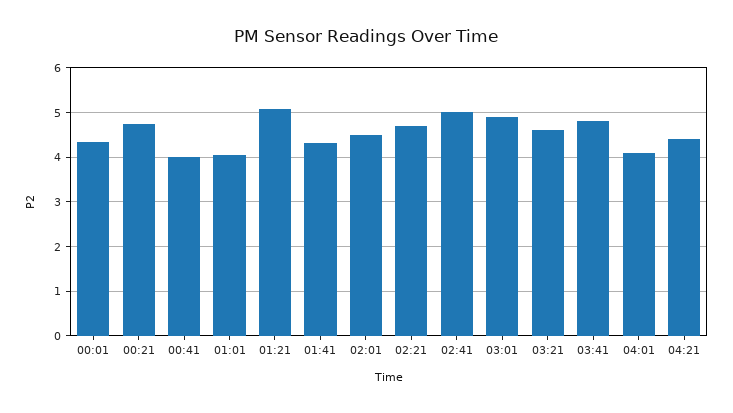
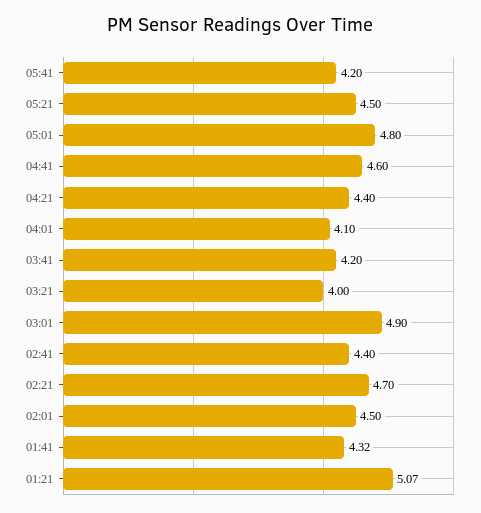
00:01: 4.4 -> none
00:21: 4.8 -> none
00:41: 4 -> none
01:01: 4 -> none
02:41: 5 -> 4.4
03:21: 4.6 -> 4
03:41: 4.8 -> 4.2
05:41: none -> 4.2
05:21: none -> 4.5
05:01: none -> 4.8
04:41: none -> 4.6

